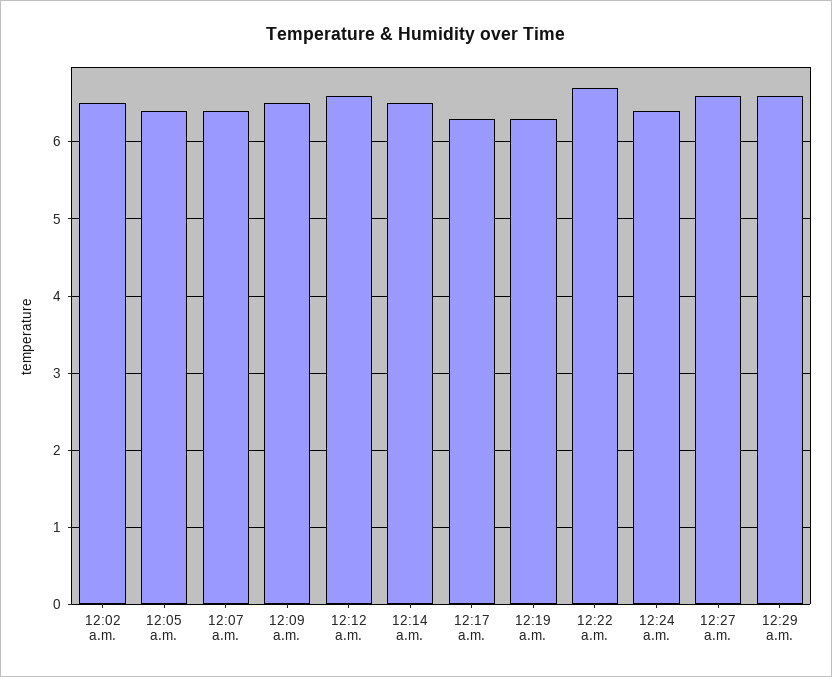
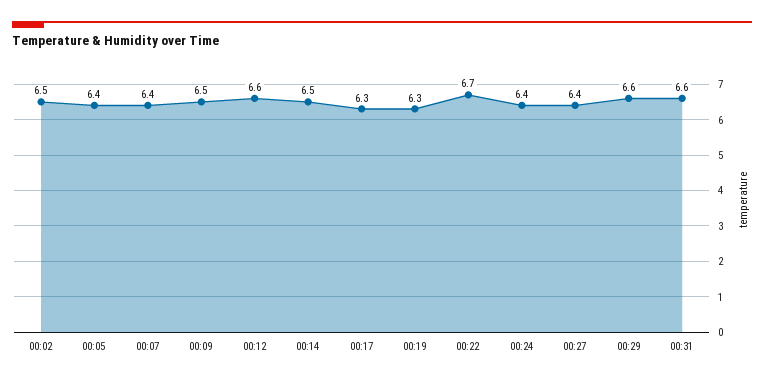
12:27 a.m.: 6.6 -> 6.4
00:31: none -> 6.6

